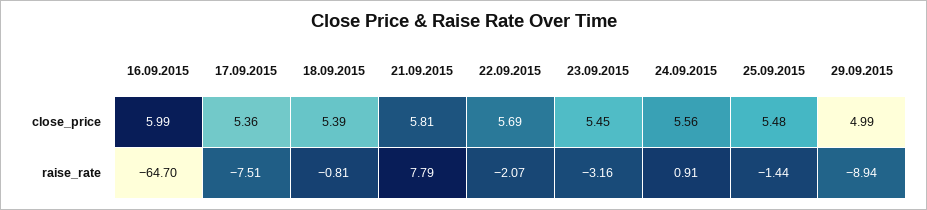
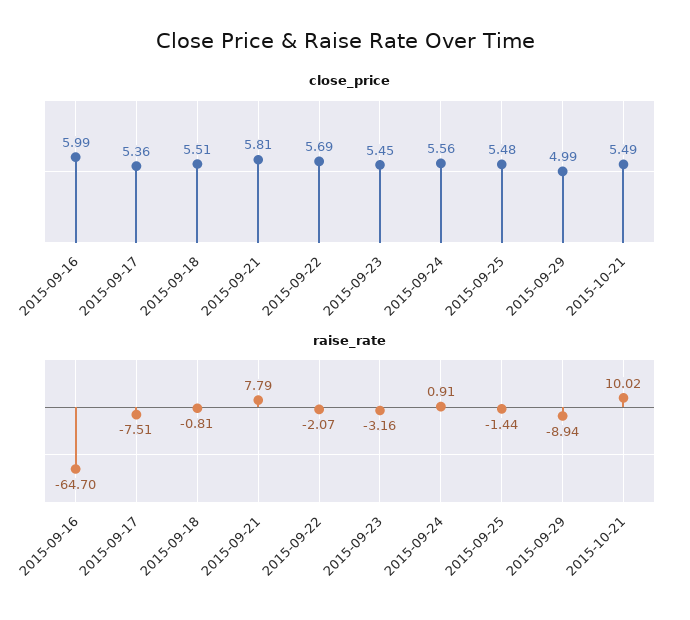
close_price, 18.09.2015: 5.39 -> 5.51
close_price, 2015-10-21: none -> 5.49
raise_rate, 2015-10-21: none -> 10.02

